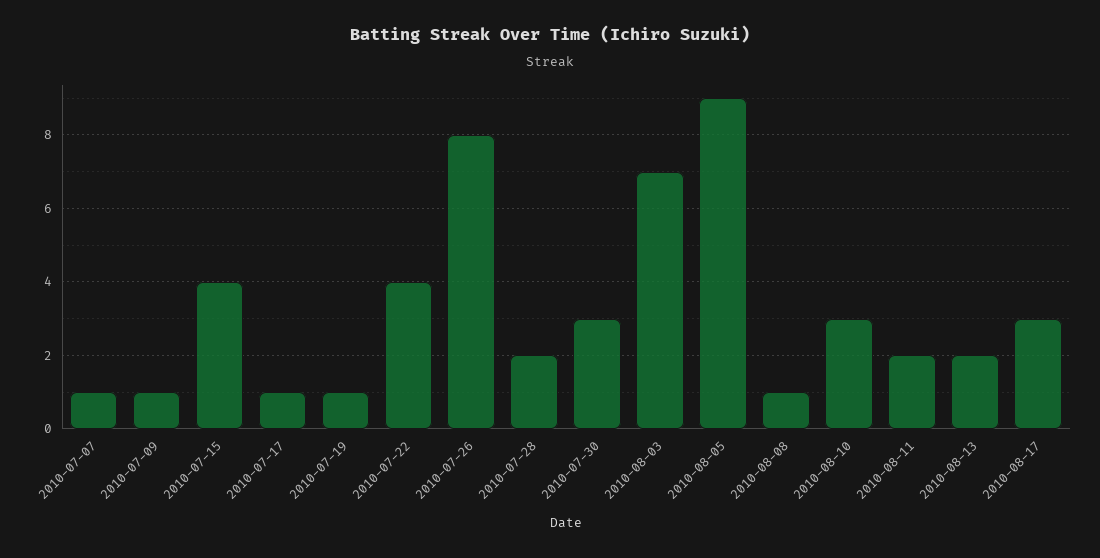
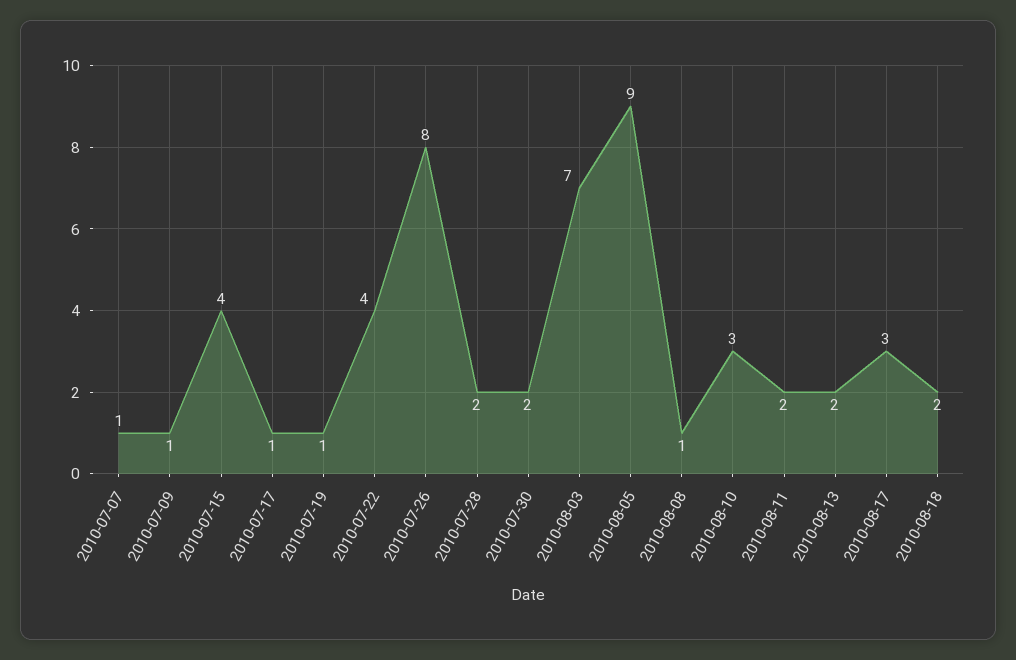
2010-07-30: 3 -> 2
2010-08-18: none -> 2

